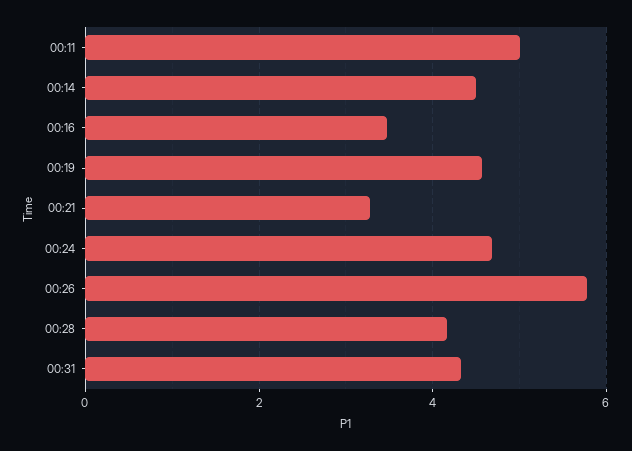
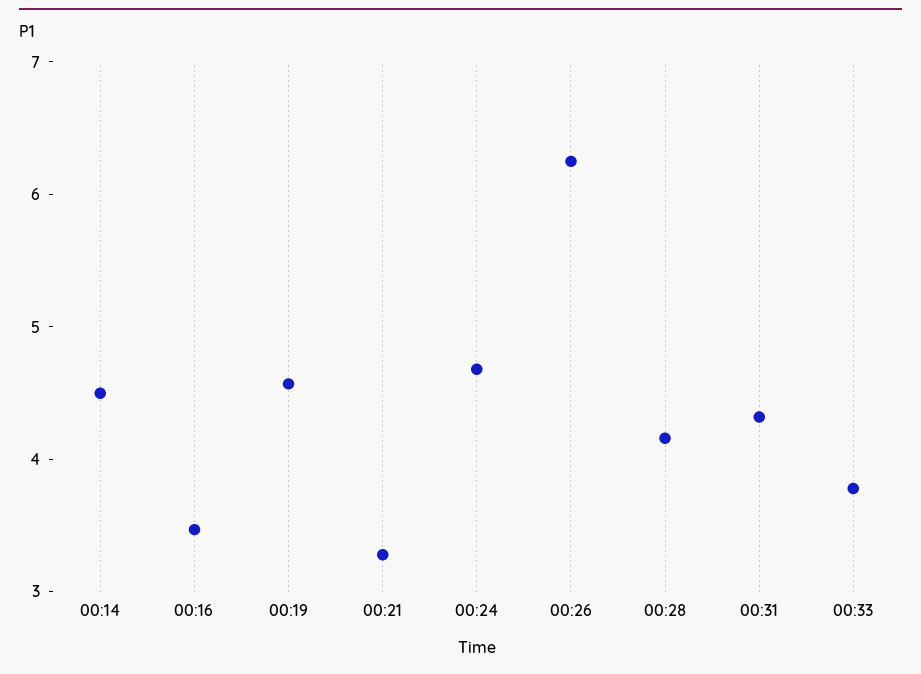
00:11: 5 -> none
00:26: 5.8 -> 6.2
00:33: none -> 3.8

